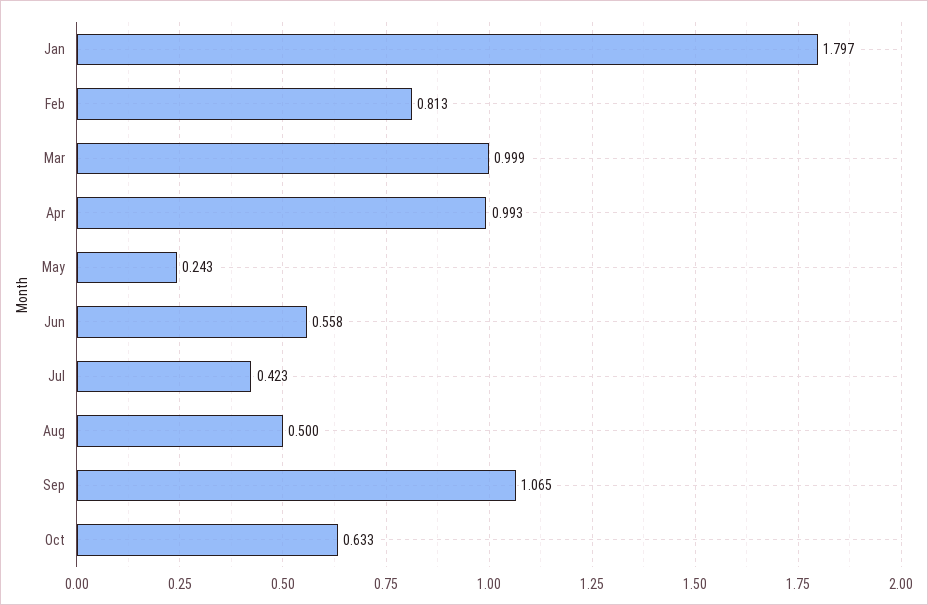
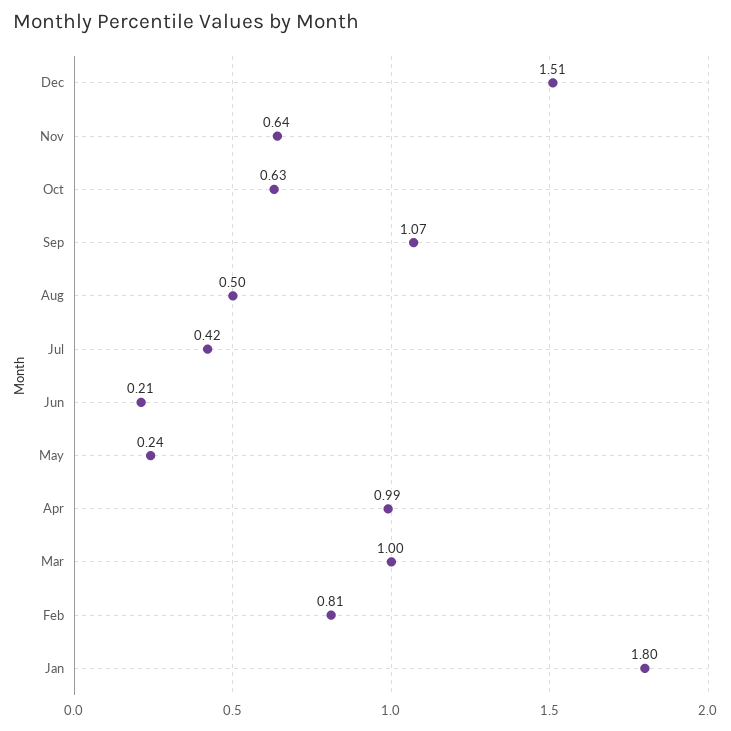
Jun: 0.558 -> 0.21
Dec: none -> 1.51
Nov: none -> 0.64

